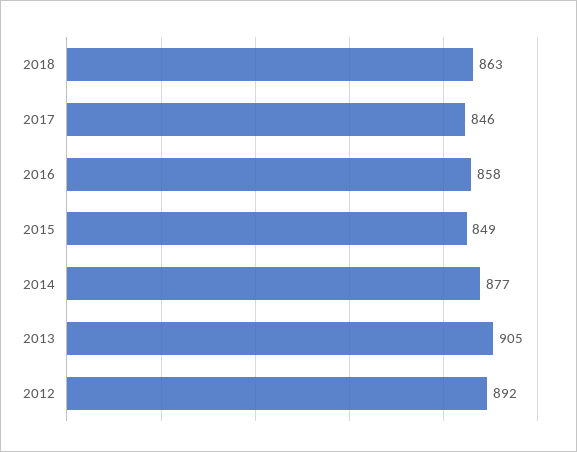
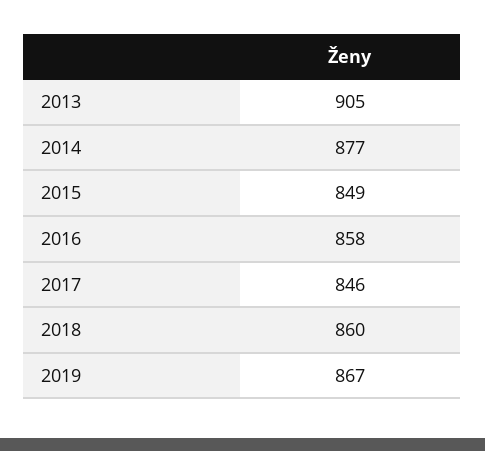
2018: 863 -> 860
2012: 892 -> none
2019: none -> 867

